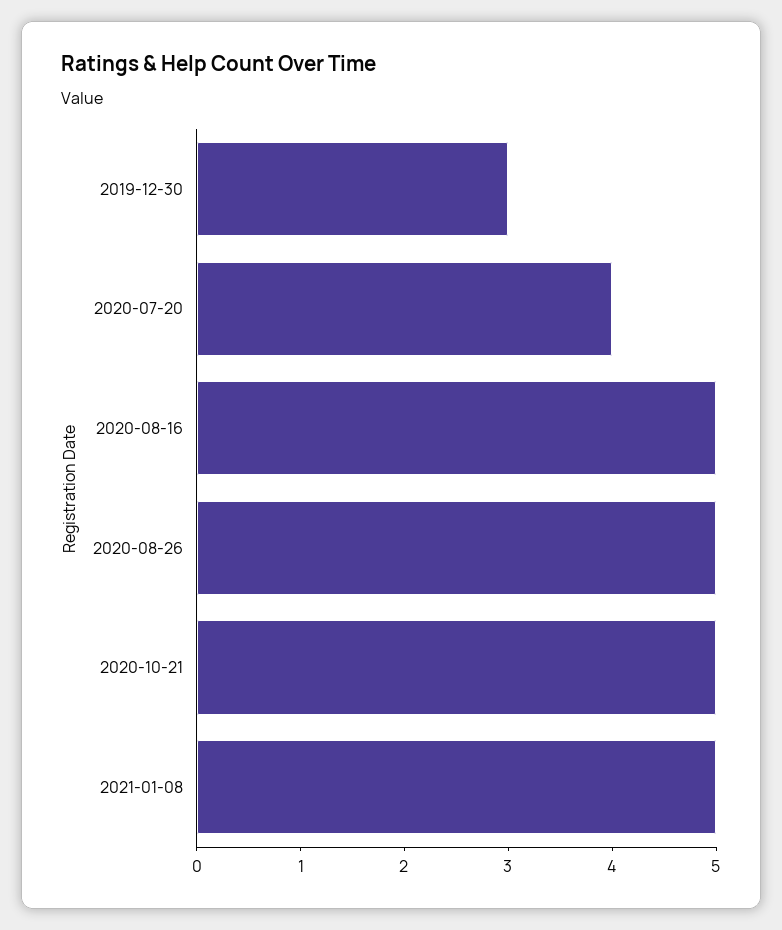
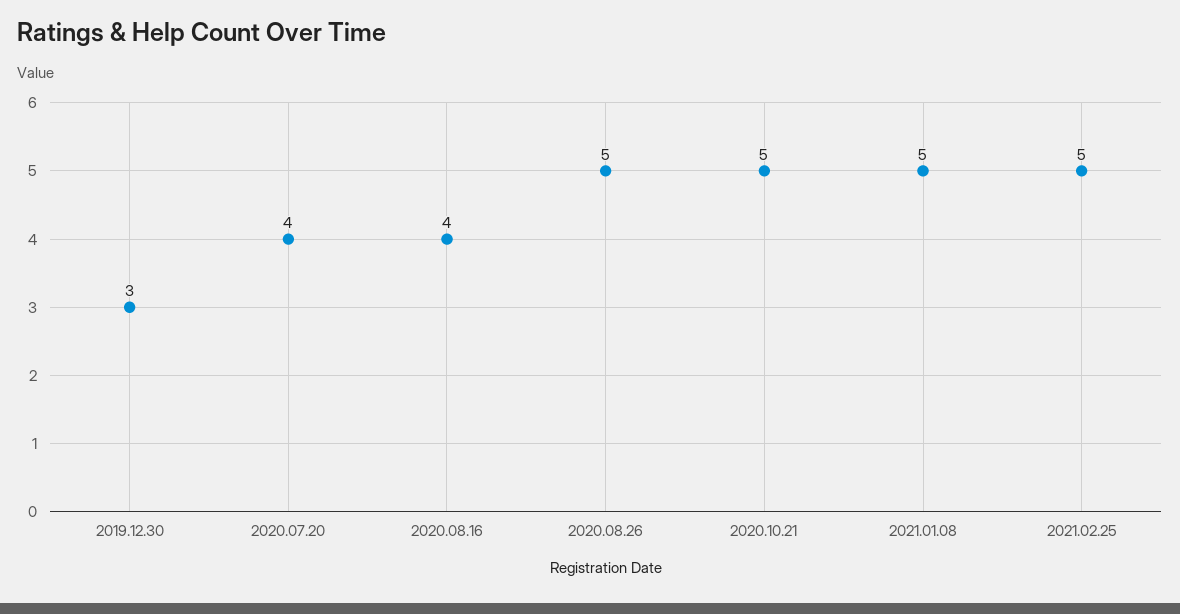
2020-08-16: 5 -> 4
2021.02.25: none -> 5

